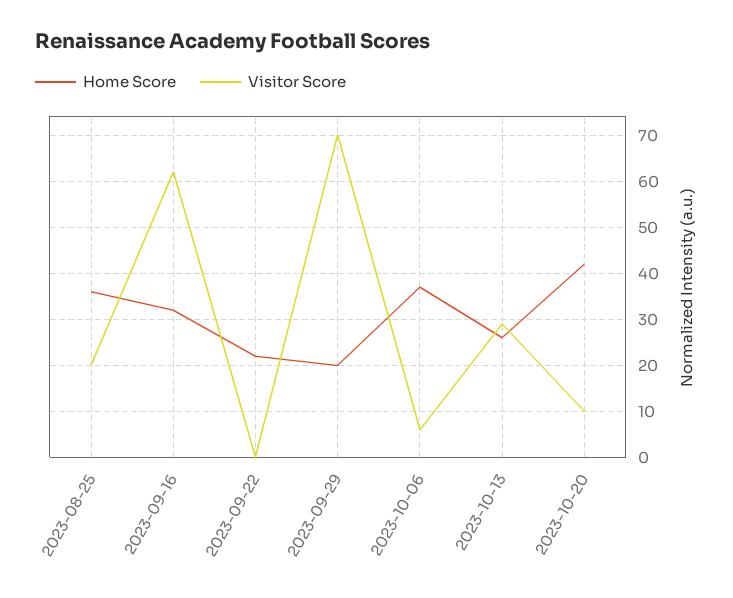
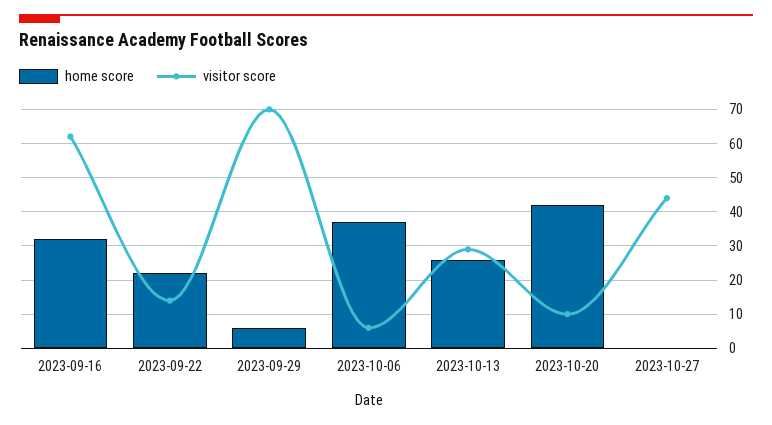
Home Score, 2023-08-25: 35 -> none
Visitor Score, 2023-08-25: 20 -> none
Visitor Score, 2023-09-22: 0 -> 15
Home Score, 2023-09-29: 20 -> 5
Home Score, 2023-10-27: none -> 0
Visitor Score, 2023-10-27: none -> 45

